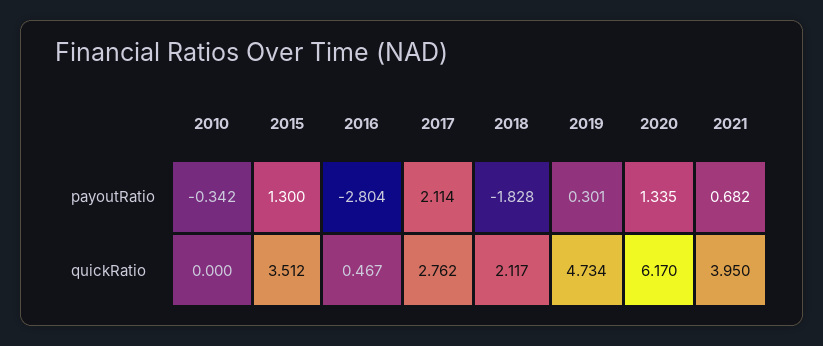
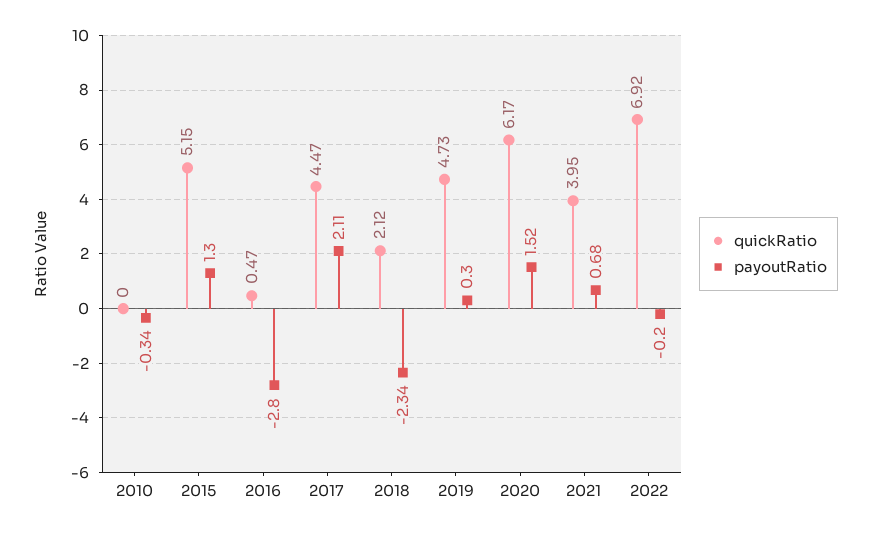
payoutRatio, 2018: -1.828 -> -2.34
payoutRatio, 2020: 1.335 -> 1.52
quickRatio, 2015: 3.512 -> 5.15
quickRatio, 2017: 2.762 -> 4.47
quickRatio, 2022: none -> 6.92
payoutRatio, 2022: none -> -0.2

